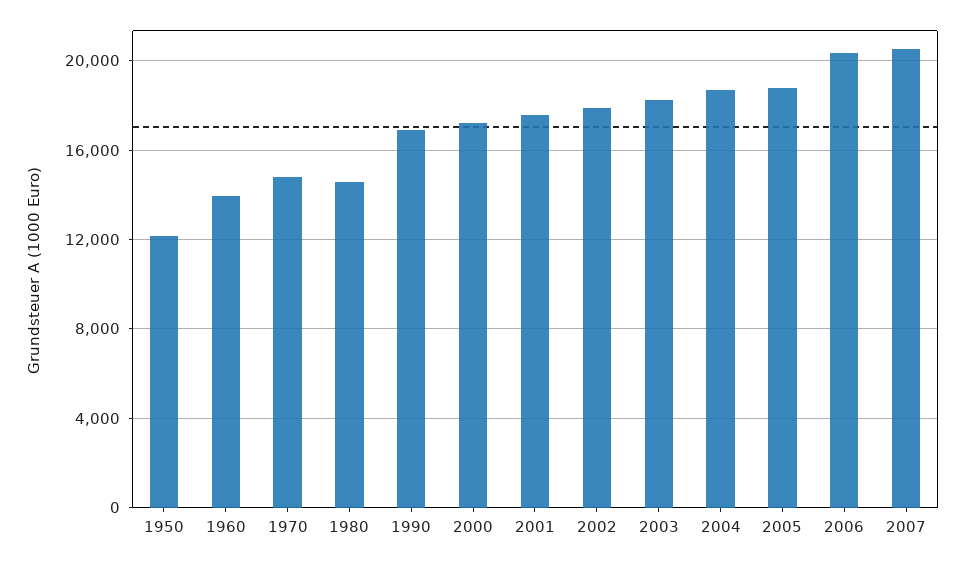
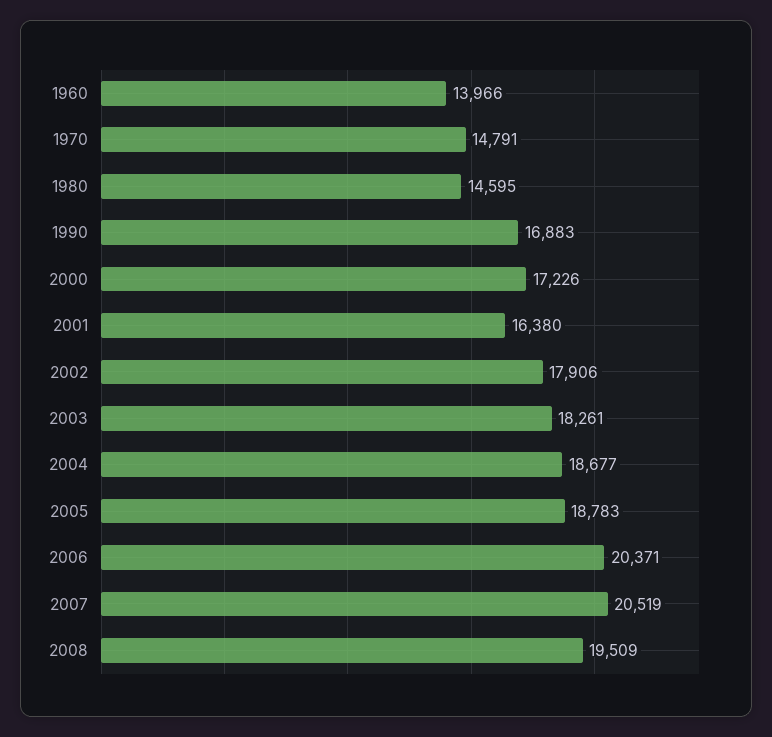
1950: 12000 -> none
2001: 17500 -> 16380
2008: none -> 19509

